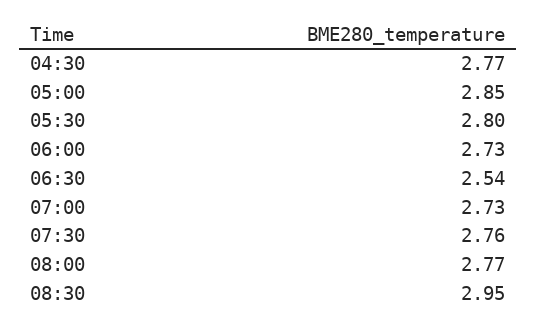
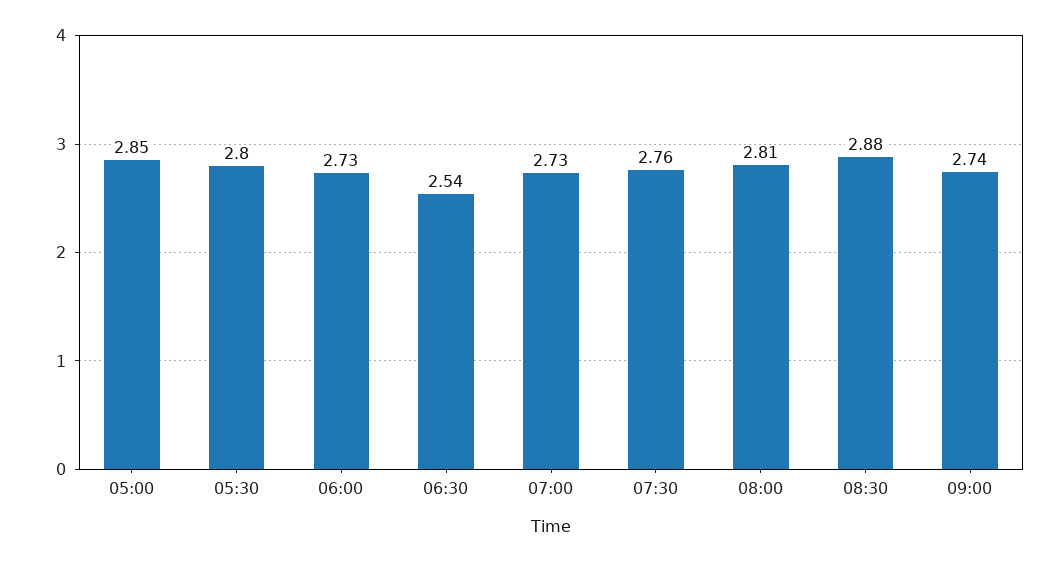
04:30: 2.77 -> none
08:00: 2.77 -> 2.81
08:30: 2.95 -> 2.88
09:00: none -> 2.74

